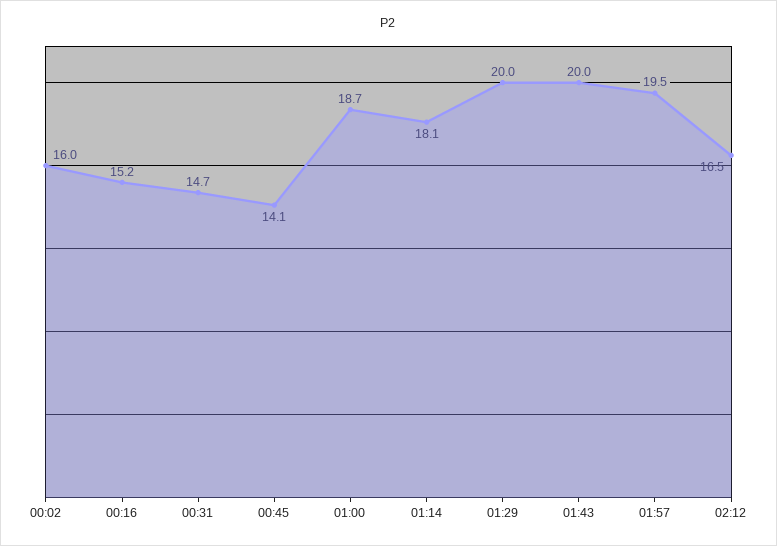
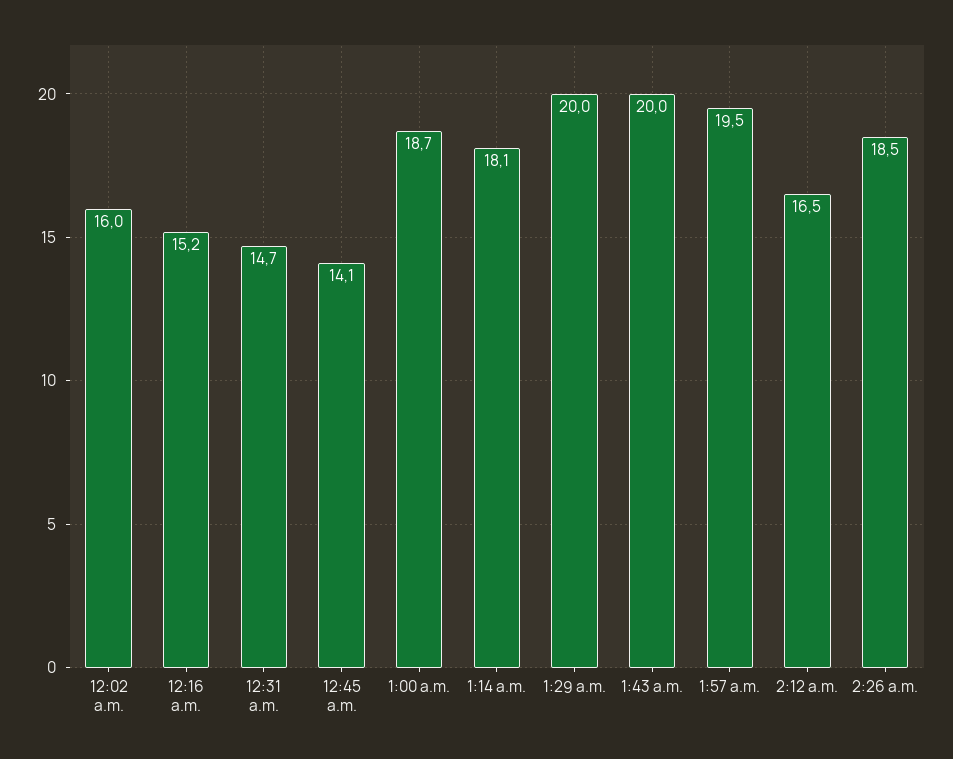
2:26 a.m.: none -> 18.5

